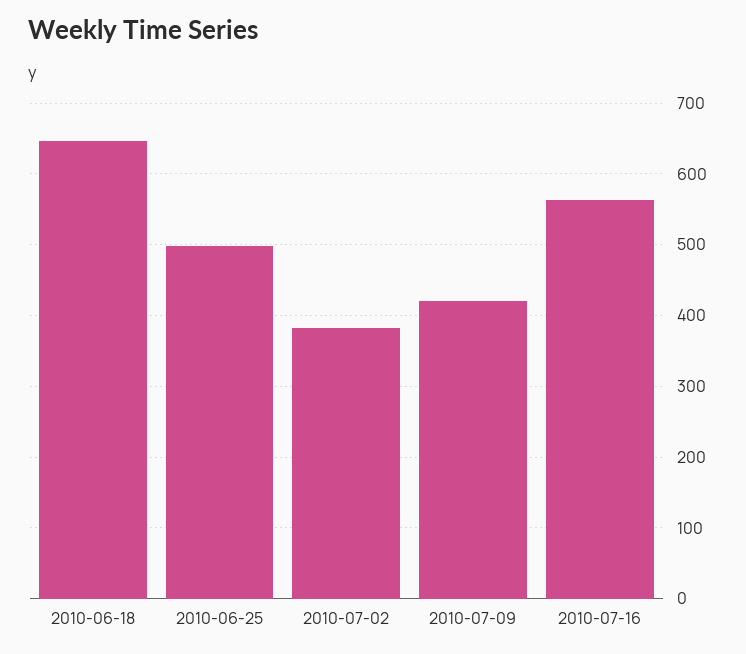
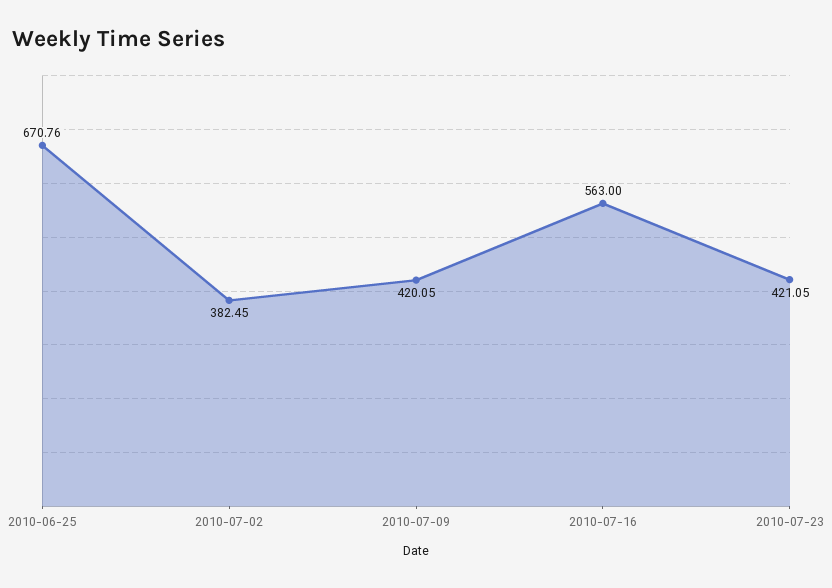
2010-06-18: 650 -> none
2010-06-25: 500 -> 670.76
2010-07-23: none -> 421.05

